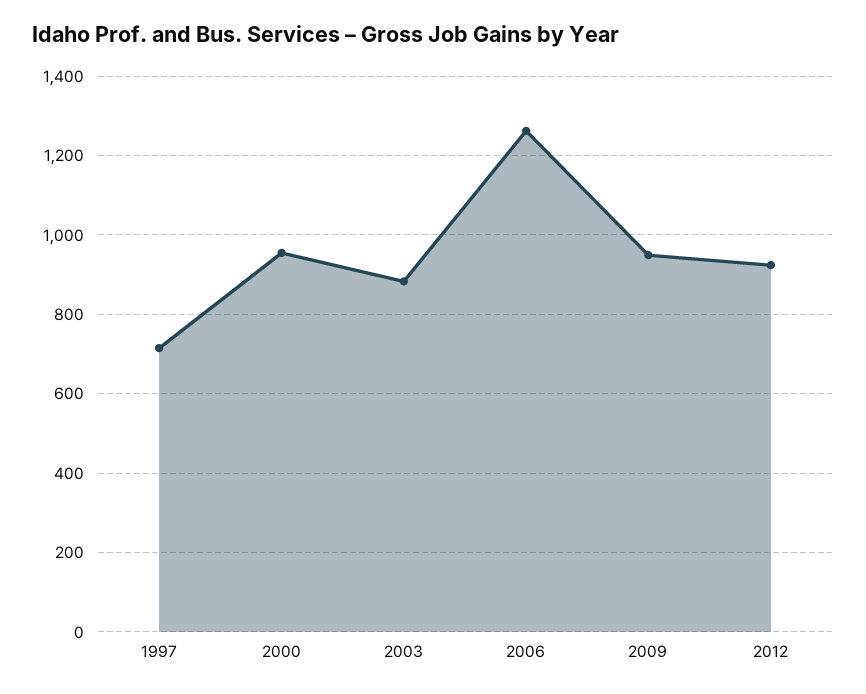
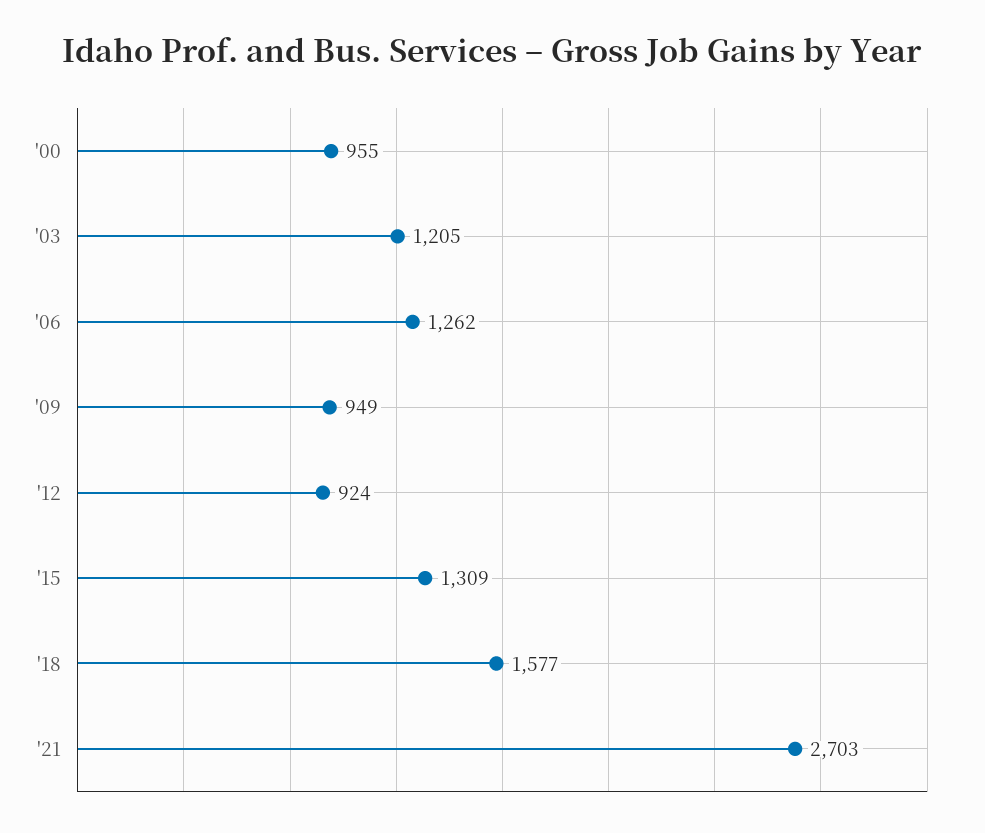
1997: 720 -> none
2003: 880 -> 1205
'15: none -> 1309
'18: none -> 1577
'21: none -> 2703

